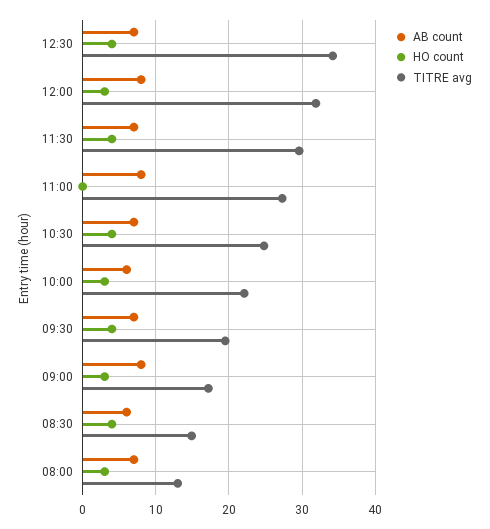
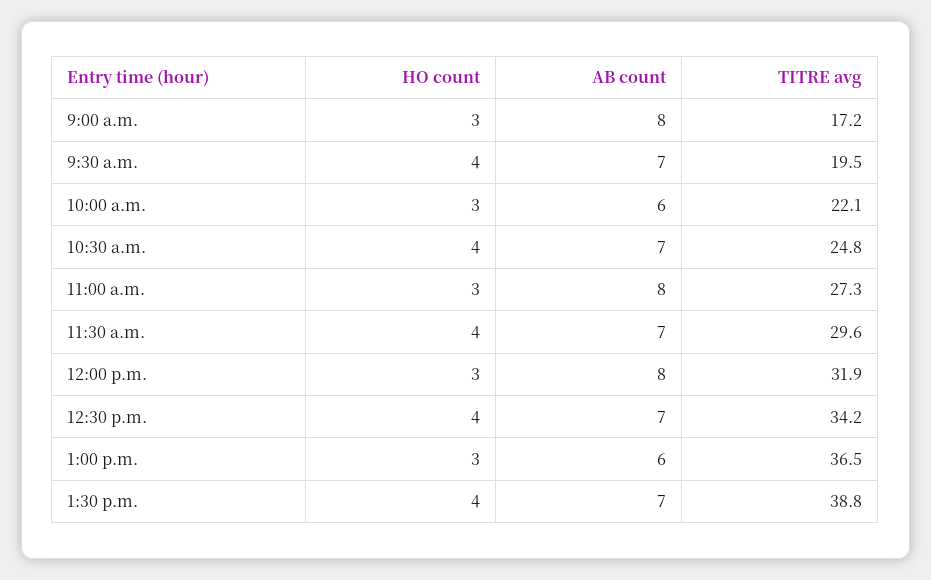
HO count, 11:00: 0 -> 3
AB count, 08:30: 6 -> none
HO count, 08:30: 4 -> none
TITRE avg, 08:30: 15 -> none
AB count, 08:00: 7 -> none
HO count, 08:00: 3 -> none
TITRE avg, 08:00: 13 -> none
HO count, 1:00 p.m.: none -> 3
AB count, 1:00 p.m.: none -> 6
TITRE avg, 1:00 p.m.: none -> 36.5
HO count, 1:30 p.m.: none -> 4
AB count, 1:30 p.m.: none -> 7
TITRE avg, 1:30 p.m.: none -> 38.8

